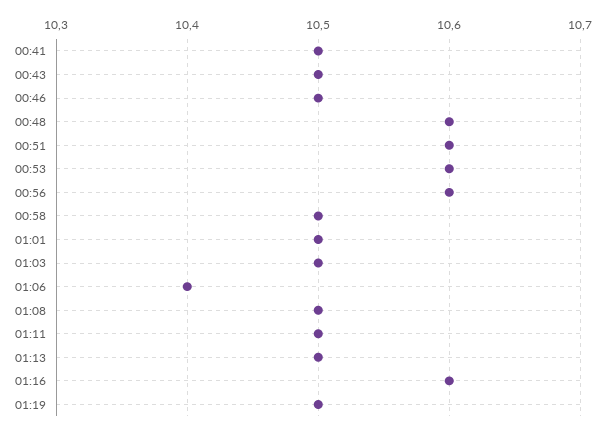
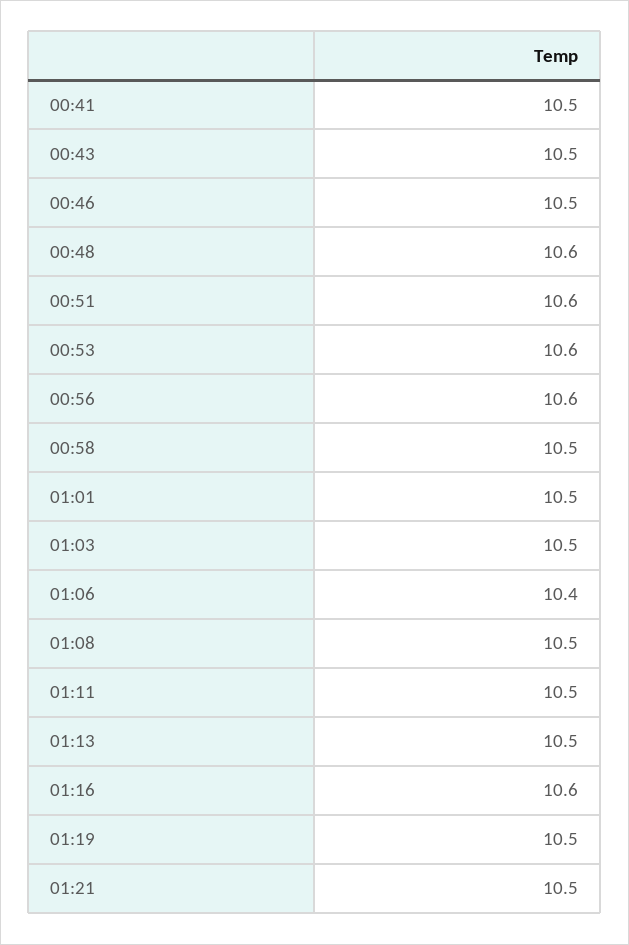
01:21: none -> 10.5

